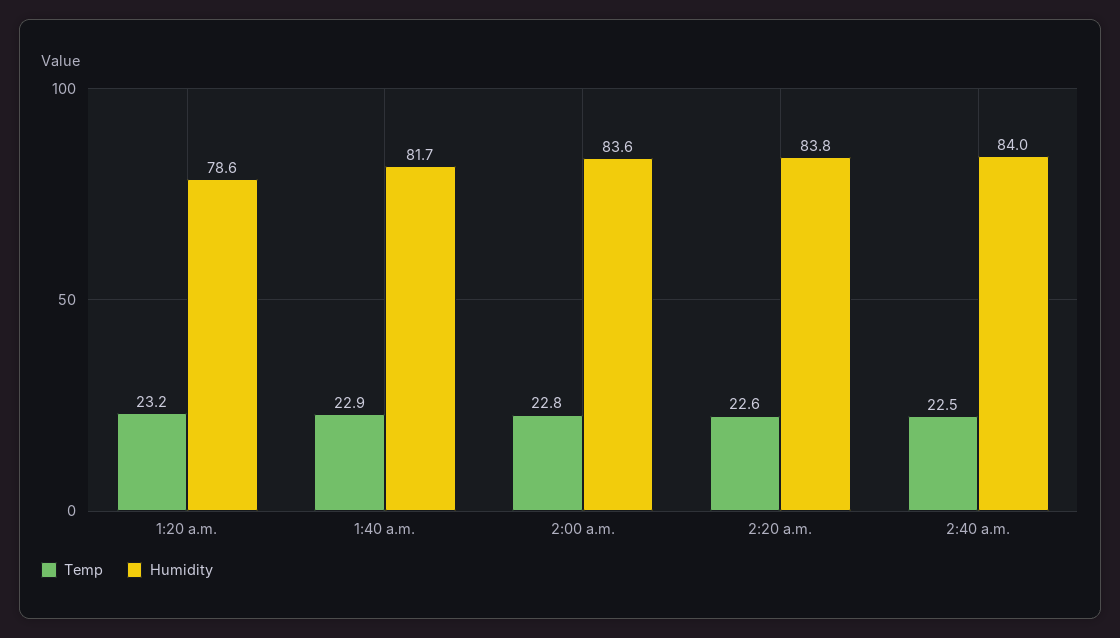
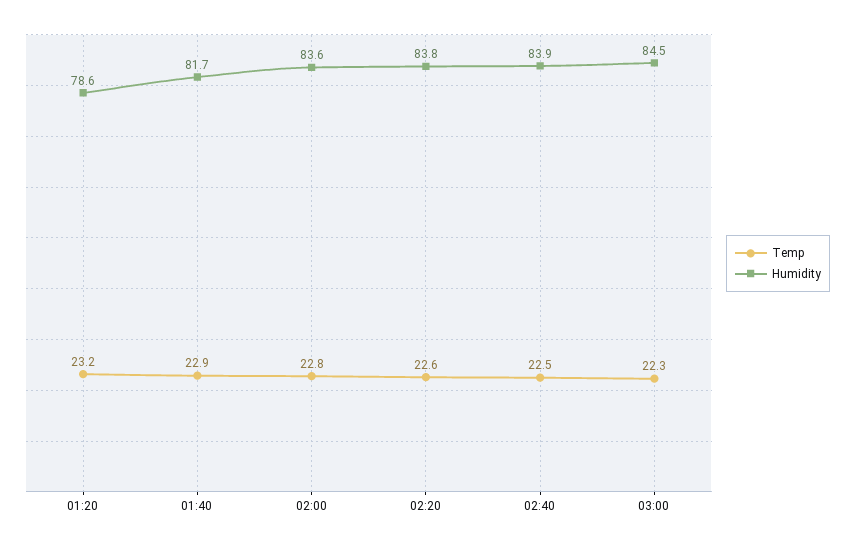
Humidity, 2:40 a.m.: 84 -> 83.9
Temp, 03:00: none -> 22.3
Humidity, 03:00: none -> 84.5

